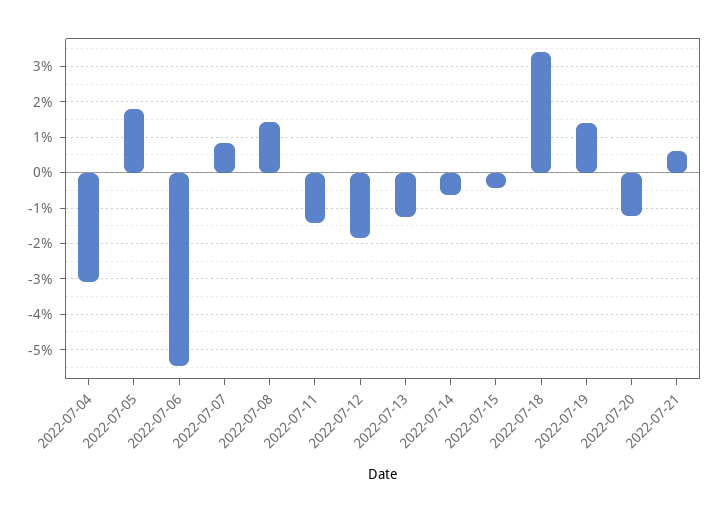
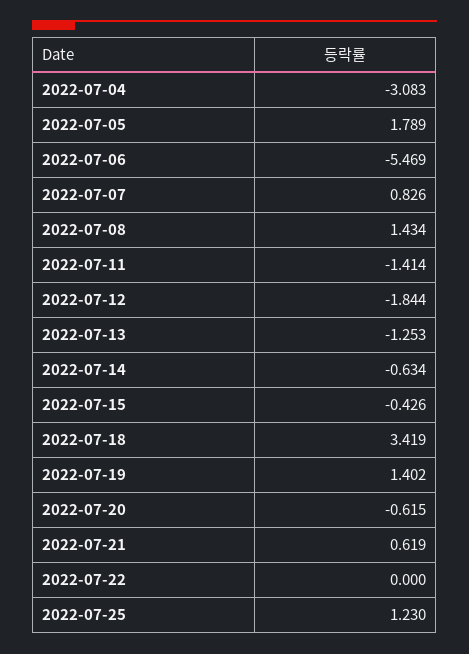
2022-07-20: -1.2 -> -0.615
2022-07-22: none -> 0
2022-07-25: none -> 1.23

